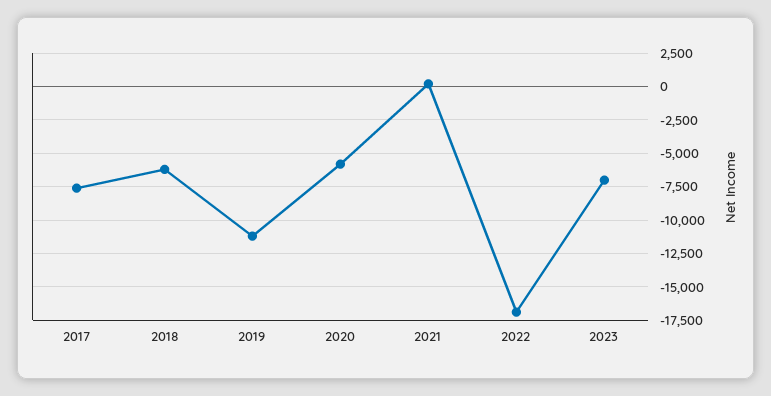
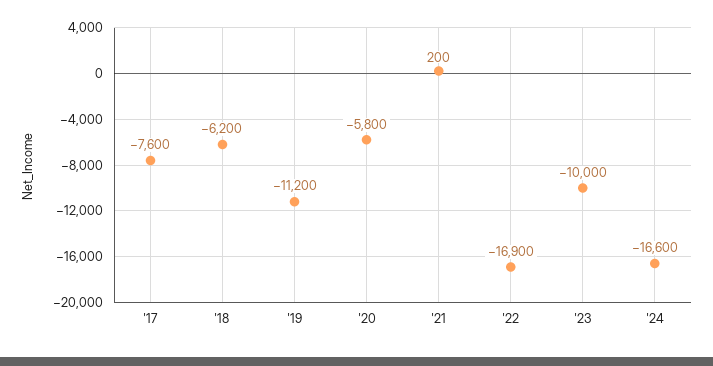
2023: -7000 -> -10000
'24: none -> -16600

